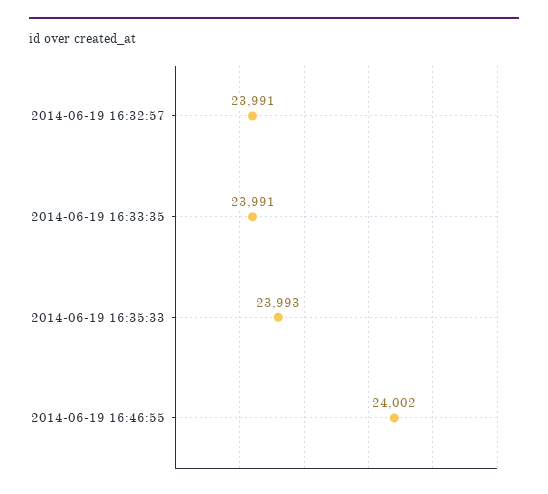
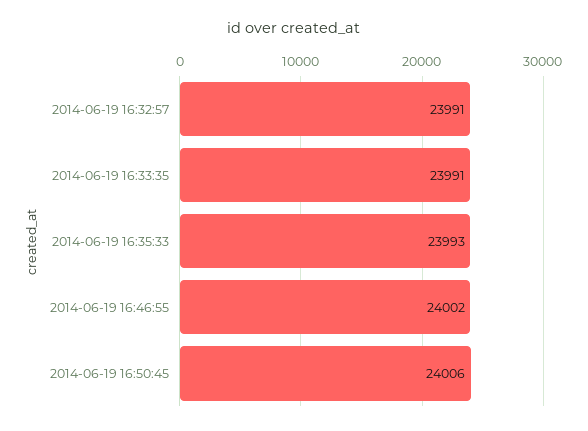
2014-06-19 16:50:45: none -> 24006

